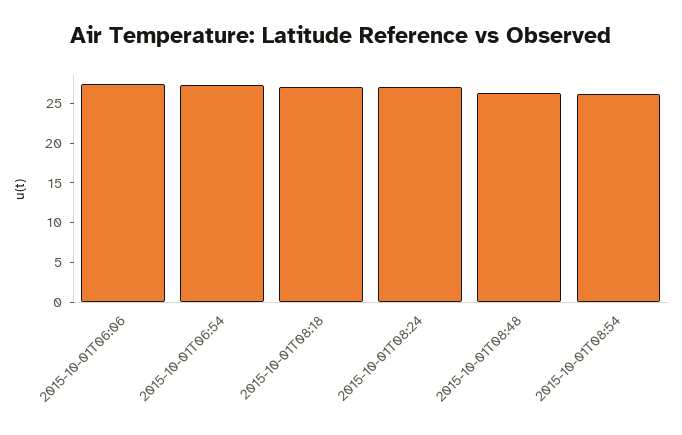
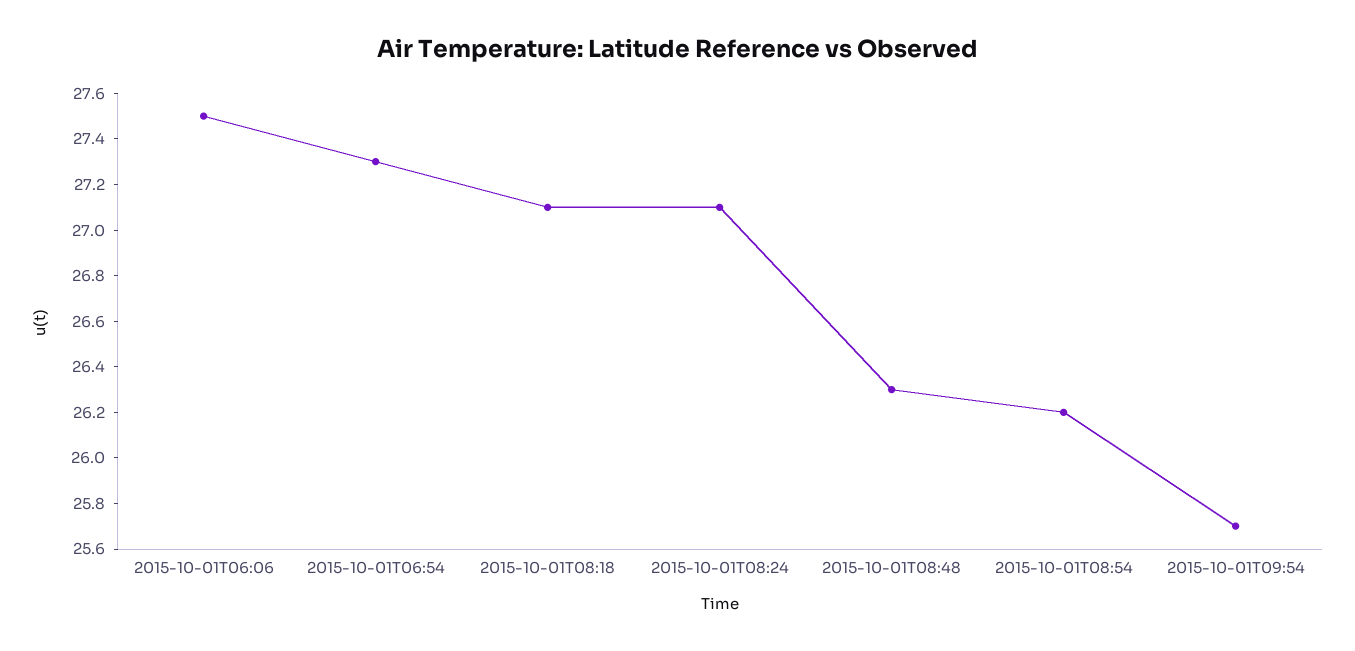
2015-10-01T09:54: none -> 25.7

